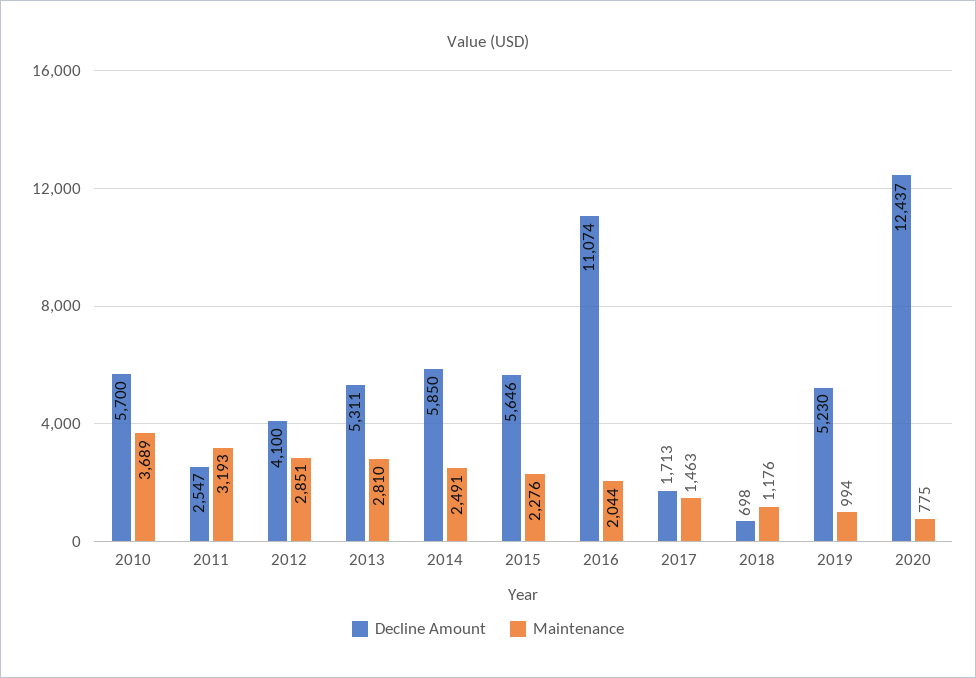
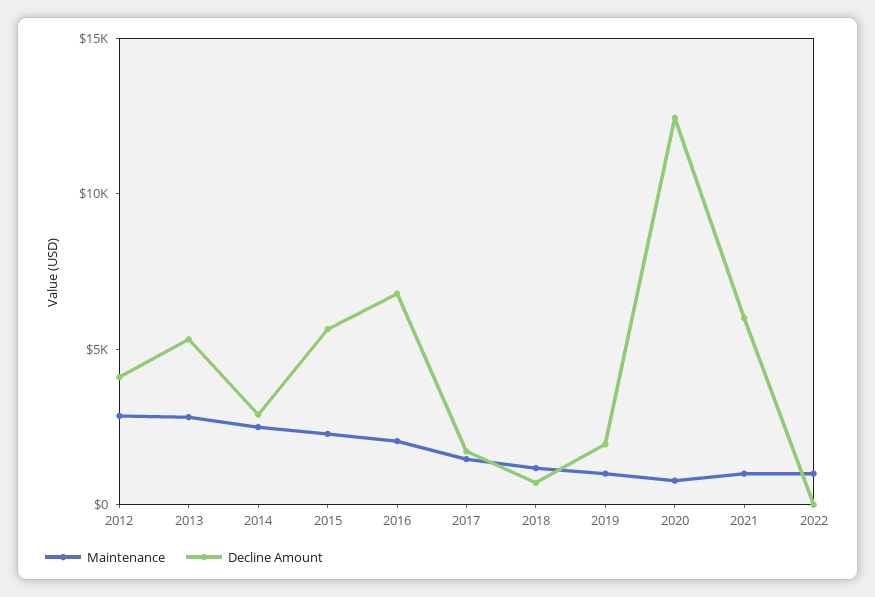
Decline Amount, 2010: 5700 -> none
Maintenance, 2010: 3689 -> none
Decline Amount, 2011: 2547 -> none
Maintenance, 2011: 3193 -> none
Decline Amount, 2014: 5850 -> 3000
Decline Amount, 2016: 11074 -> 7000
Decline Amount, 2019: 5230 -> 2000
Maintenance, 2021: none -> 1000
Decline Amount, 2021: none -> 6000
Maintenance, 2022: none -> 1000
Decline Amount, 2022: none -> 0

